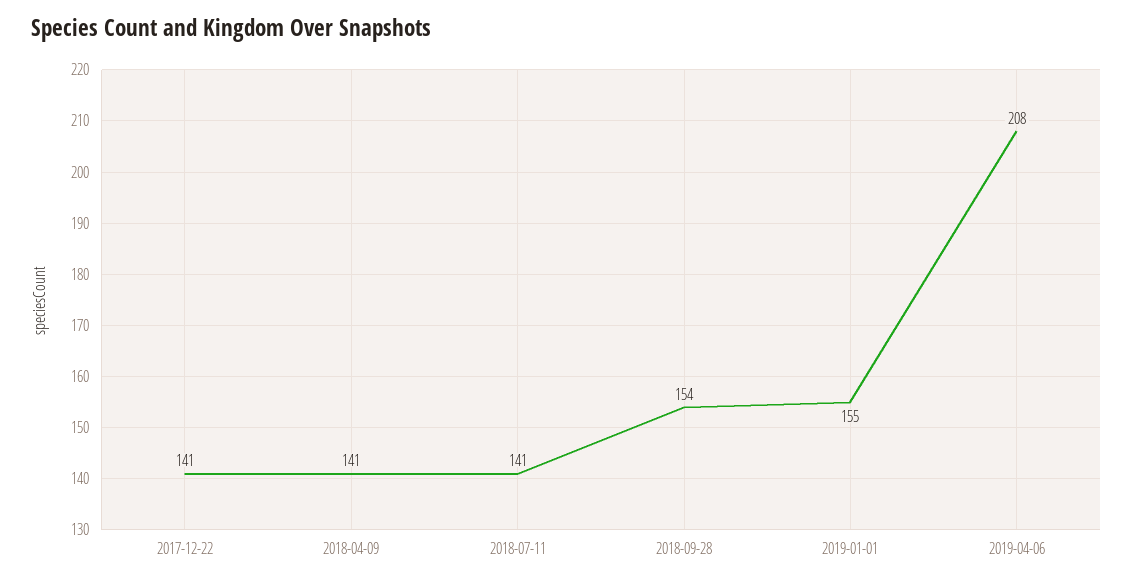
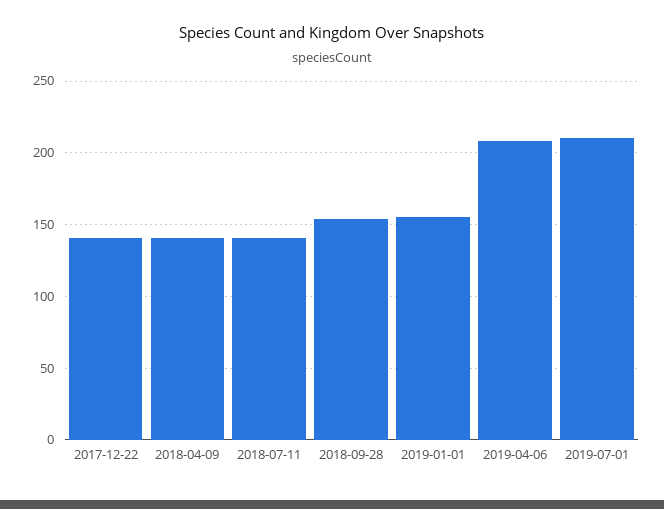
2019-07-01: none -> 210

